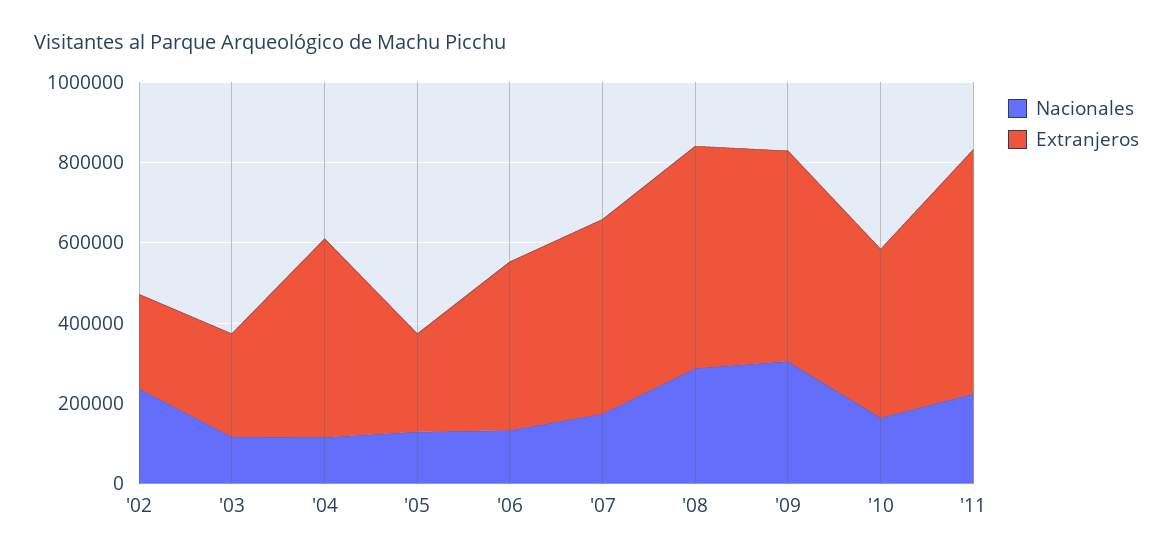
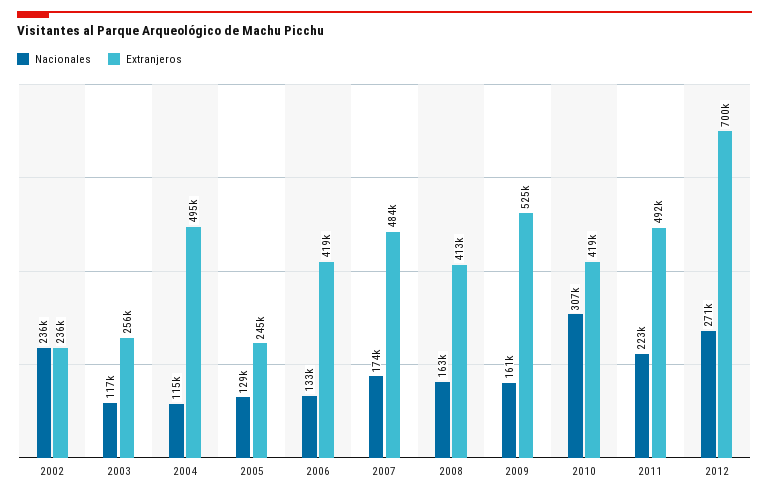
Nacionales, '08: 300000 -> 163000
Extranjeros, '08: 550000 -> 413000
Nacionales, '09: 300000 -> 161000
Nacionales, '10: 150000 -> 307000
Extranjeros, '11: 600000 -> 492000
Nacionales, 2012: none -> 271000
Extranjeros, 2012: none -> 700000

